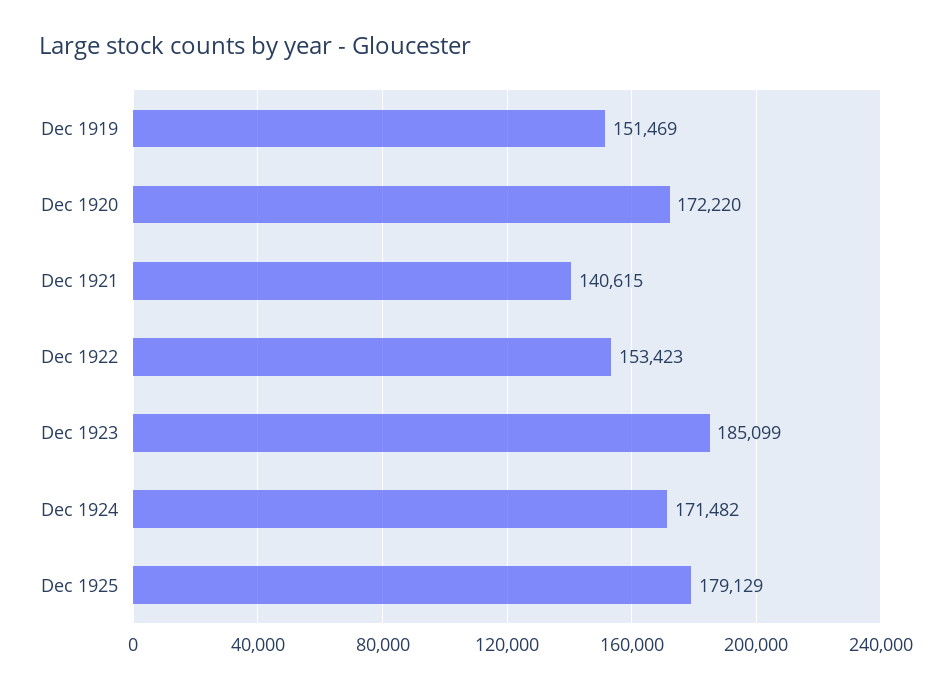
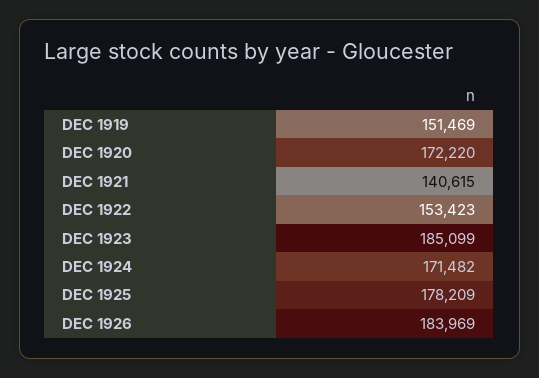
Dec 1925: 179129 -> 178209
DEC 1926: none -> 183969

